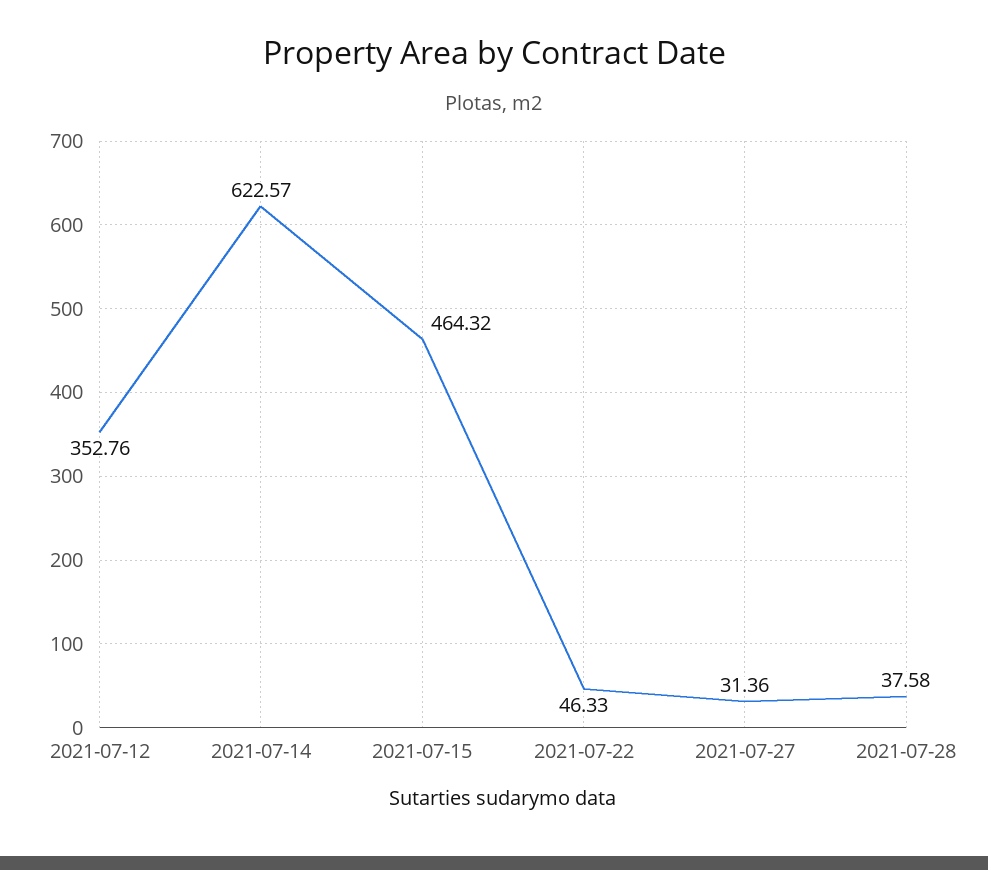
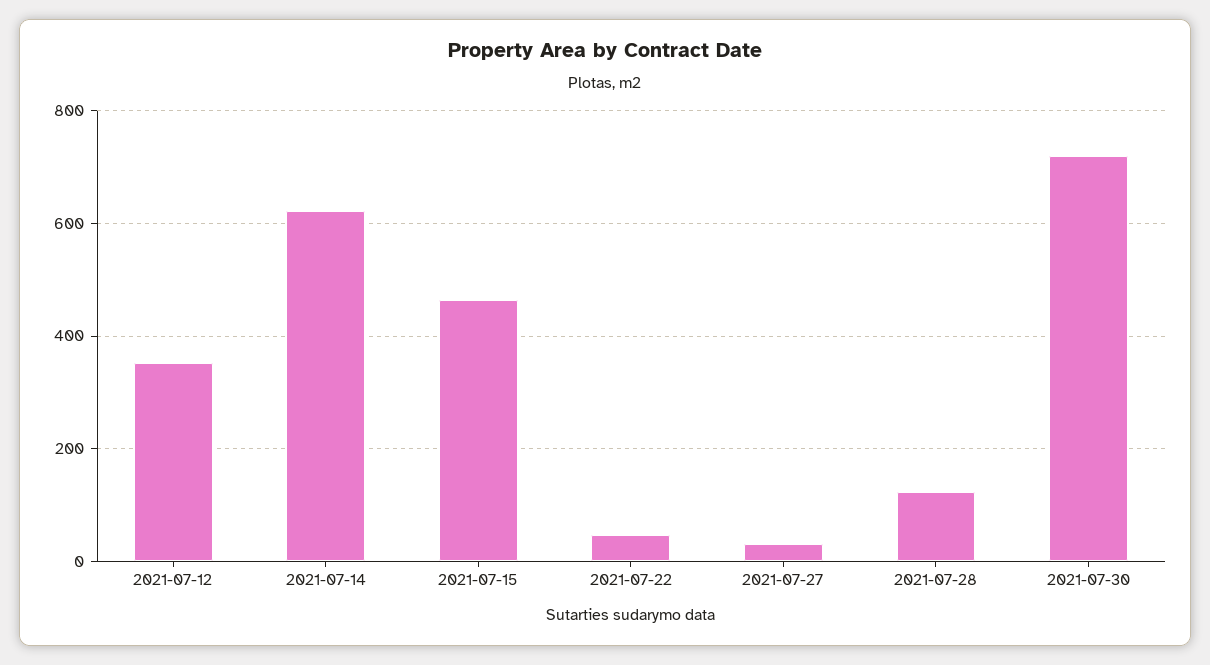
2021-07-28: 37.58 -> 120
2021-07-30: none -> 720

